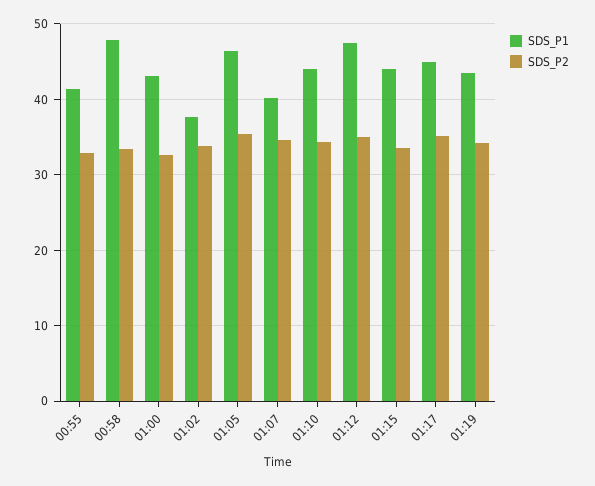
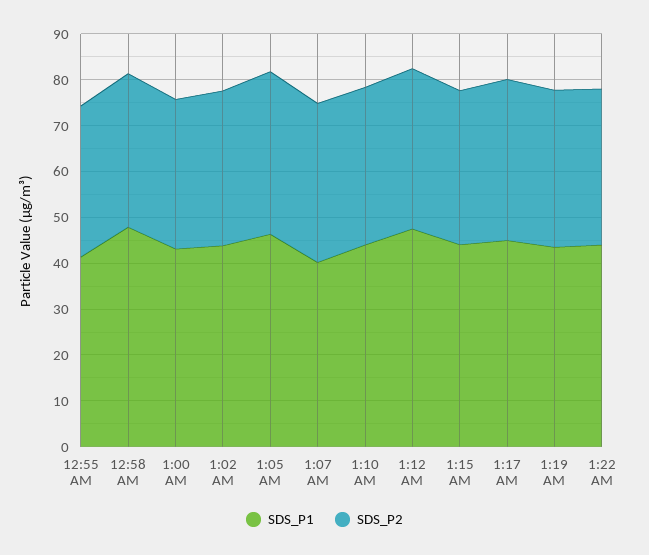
SDS_P1, 01:02: 38 -> 44
SDS_P1, 1:22 AM: none -> 44
SDS_P2, 1:22 AM: none -> 34

